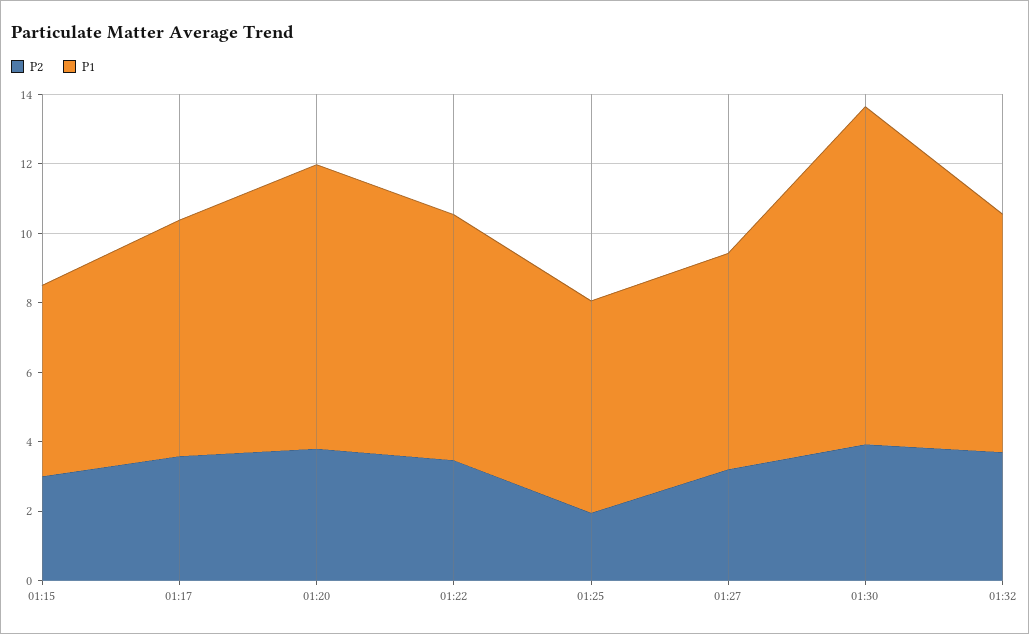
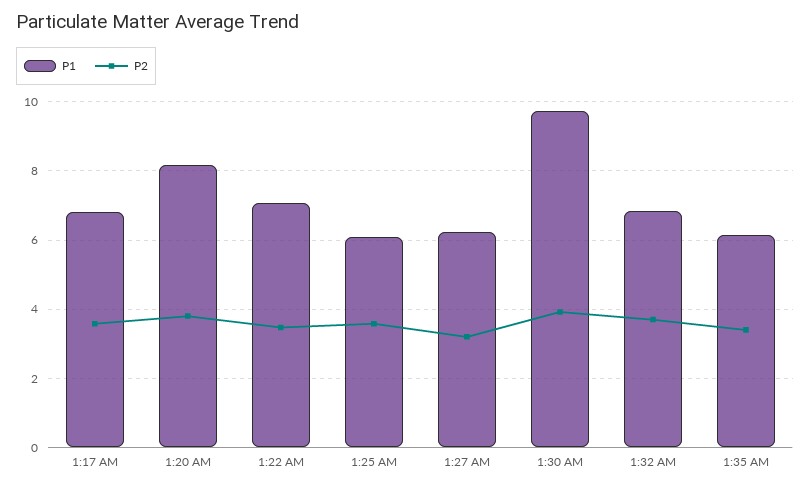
P2, 01:15: 3 -> none
P1, 01:15: 5.5 -> none
P2, 01:25: 2 -> 3.6
P1, 1:35 AM: none -> 6.2
P2, 1:35 AM: none -> 3.4

